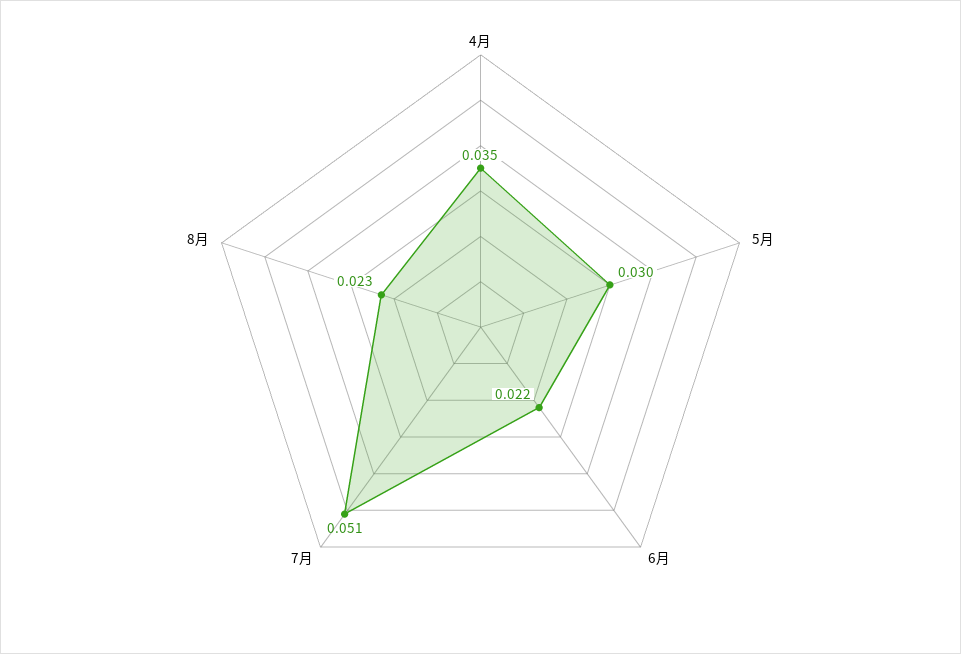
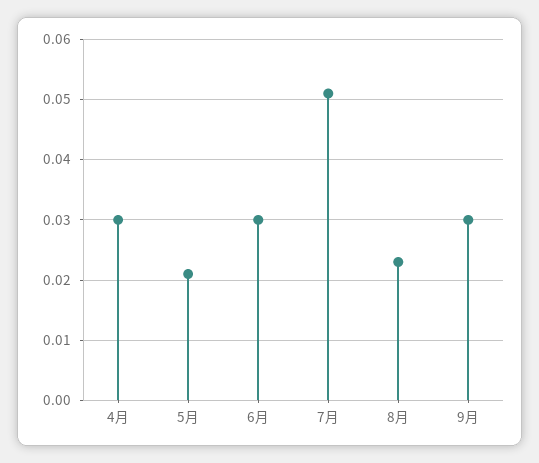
4月: 0.035 -> 0.03
5月: 0.03 -> 0.021
6月: 0.022 -> 0.03
9月: none -> 0.03

